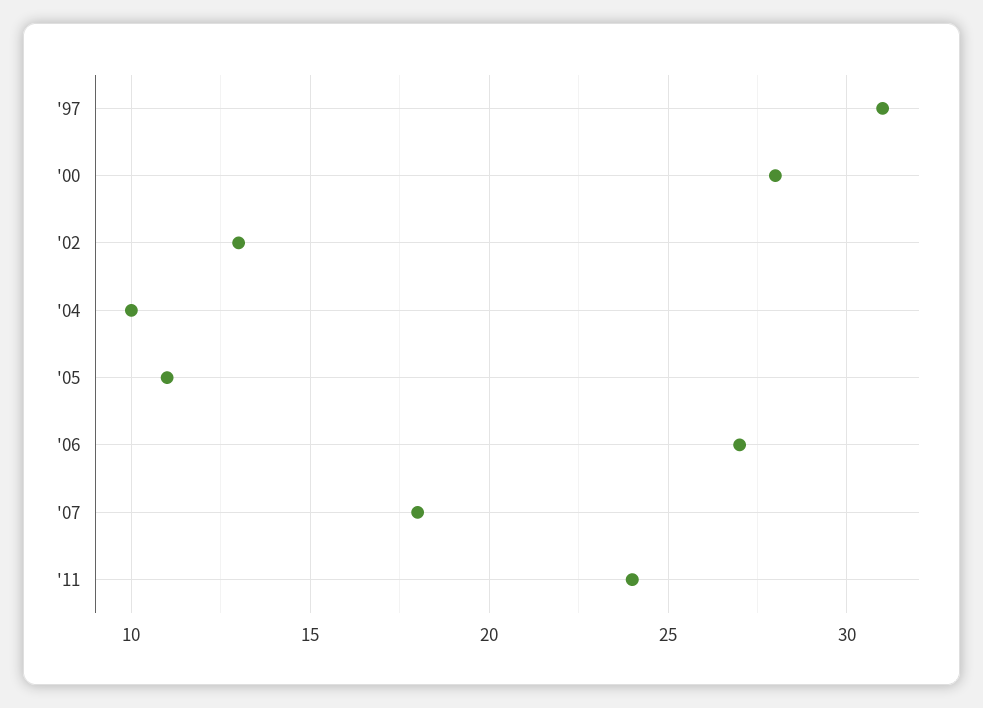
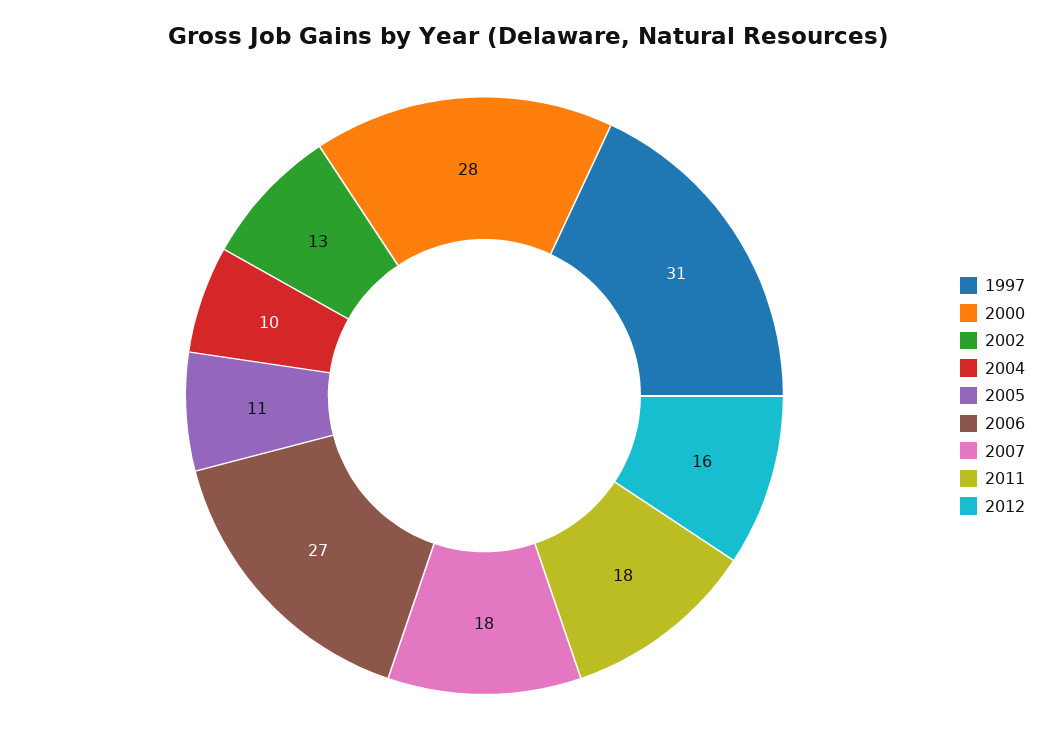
'11: 24 -> 18
2012: none -> 16

